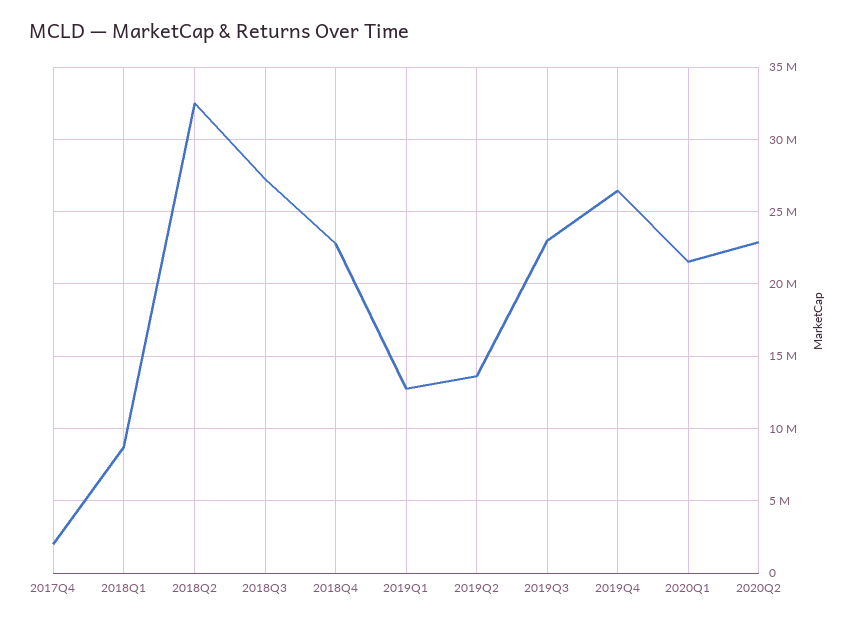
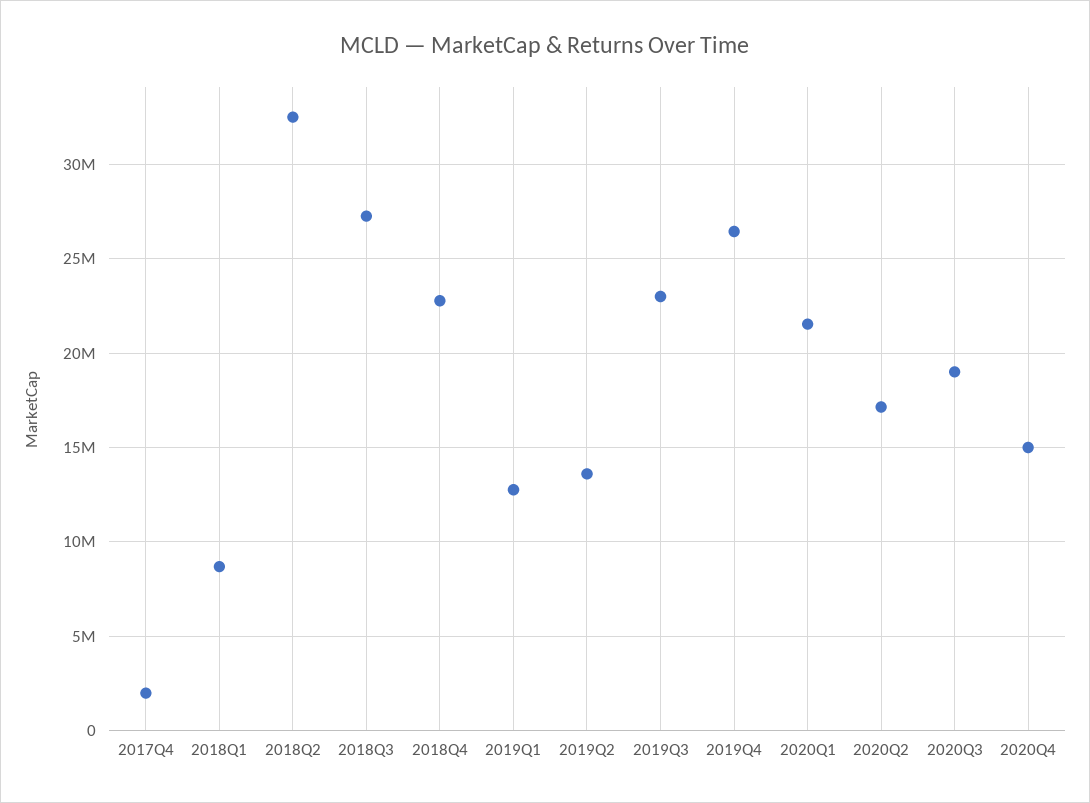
2020Q2: 23000000 -> 17000000
2020Q3: none -> 19000000
2020Q4: none -> 15000000

